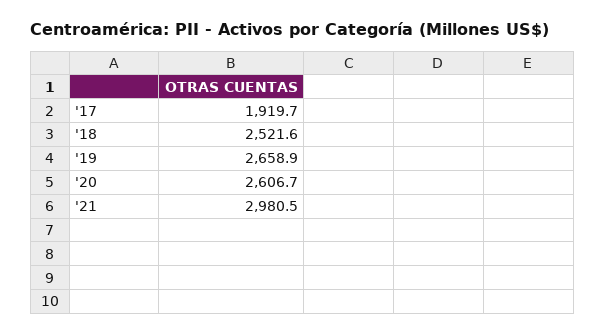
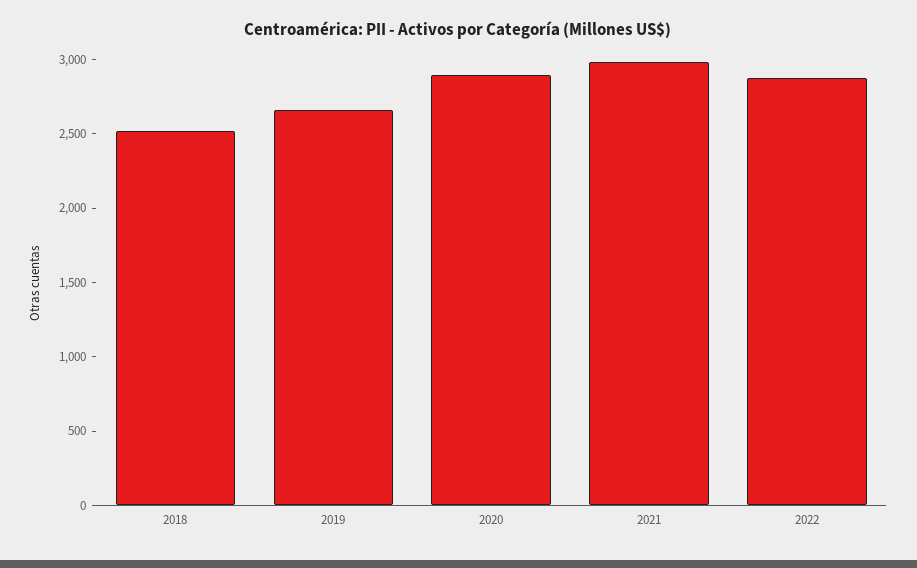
'17: 1919.7 -> none
'20: 2606.7 -> 2900
2022: none -> 2900

